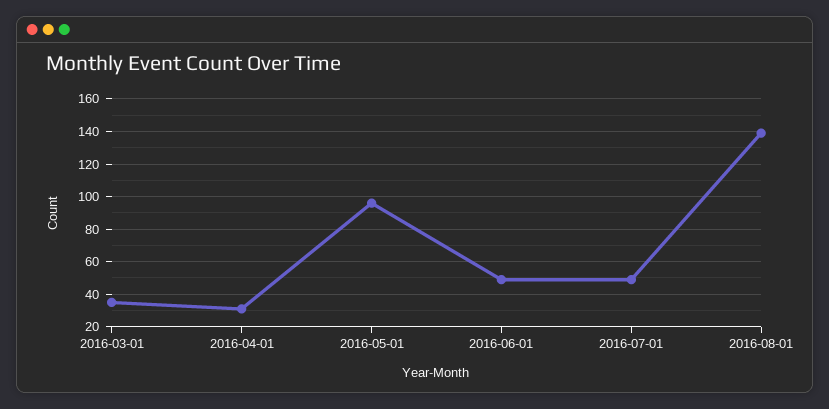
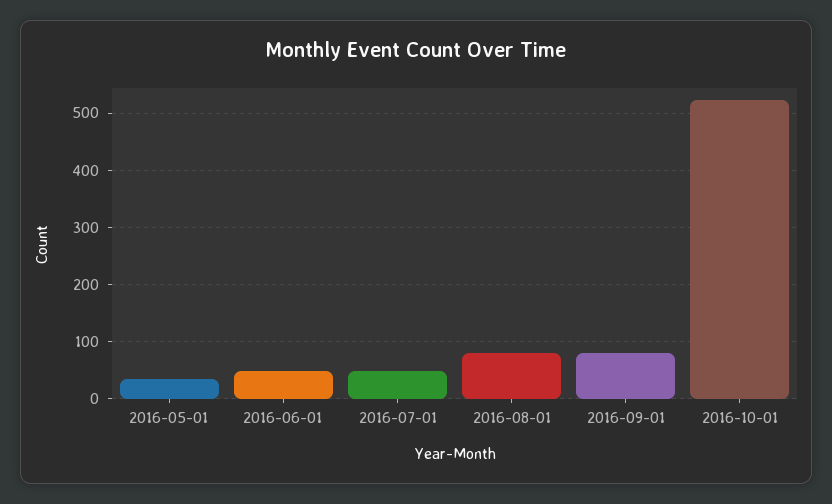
2016-03-01: 35 -> none
2016-04-01: 30 -> none
2016-05-01: 95 -> 40
2016-08-01: 140 -> 80
2016-09-01: none -> 80
2016-10-01: none -> 520

